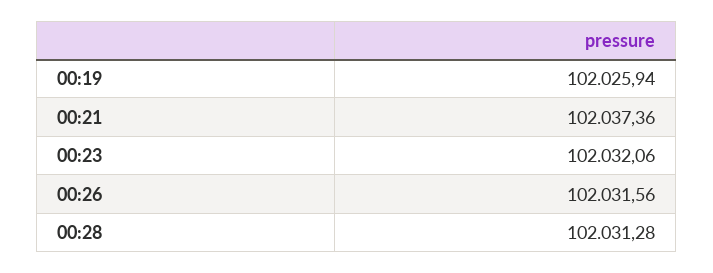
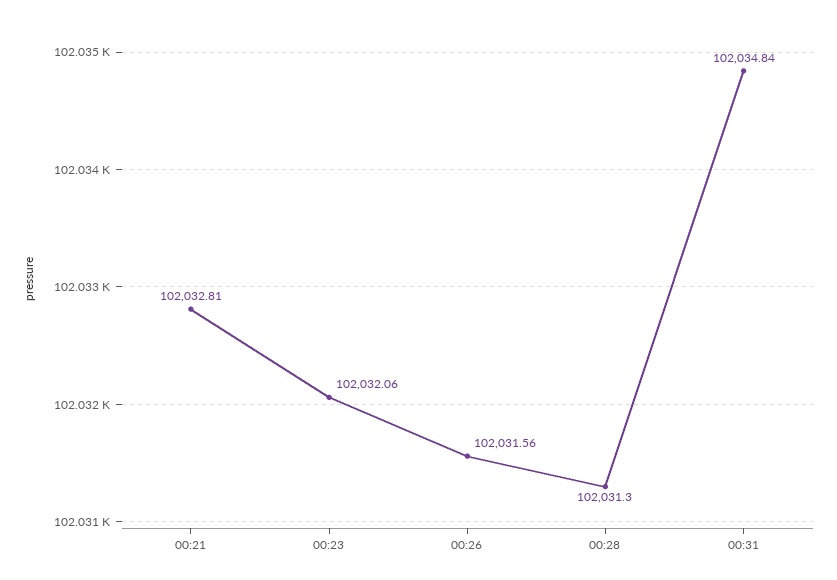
00:19: 102025.94 -> none
00:21: 102037.36 -> 102032.81
00:28: 102031.28 -> 102031.3
00:31: none -> 102034.84

